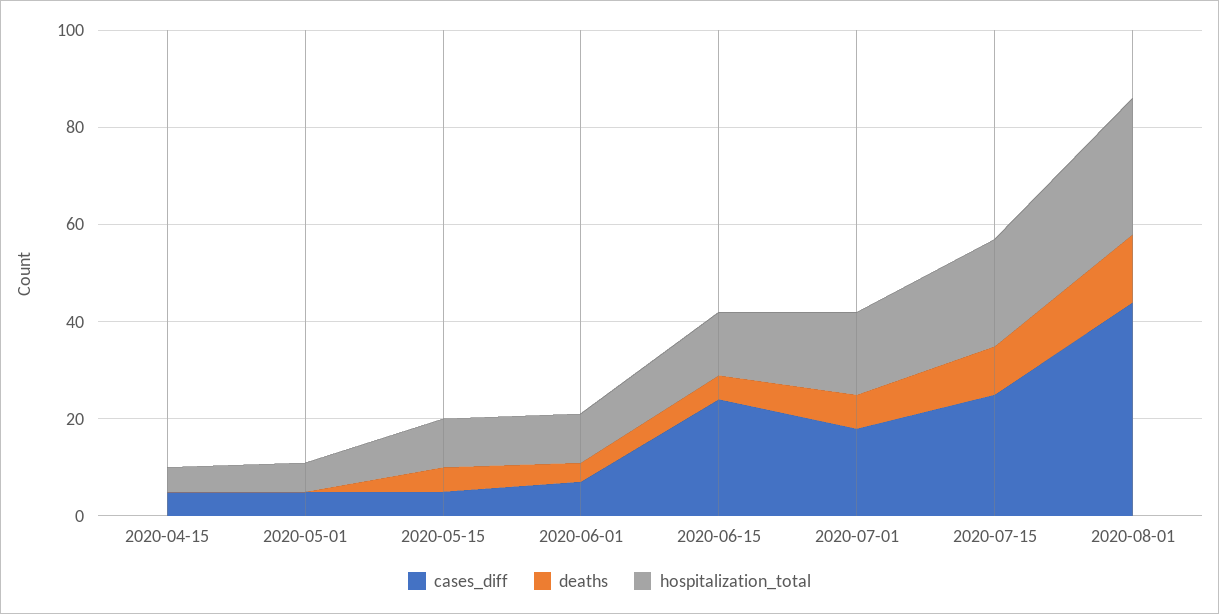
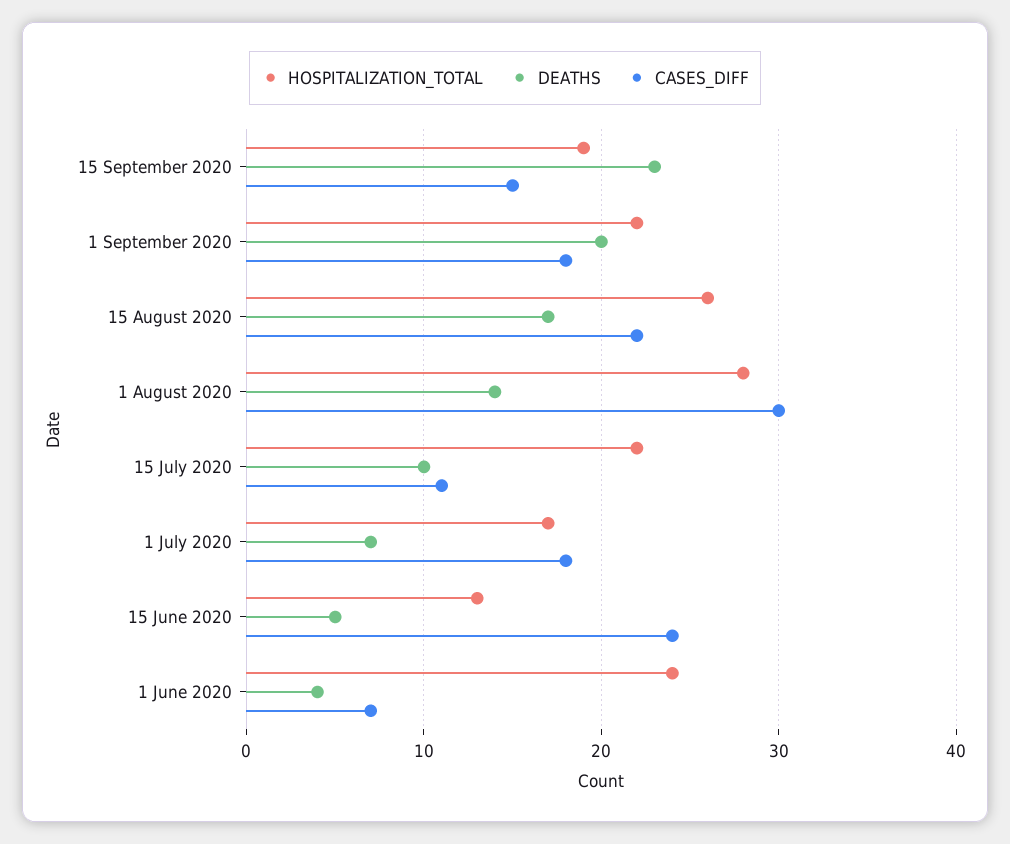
cases_diff, 2020-04-15: 5 -> none
deaths, 2020-04-15: 0 -> none
hospitalization_total, 2020-04-15: 5 -> none
cases_diff, 2020-05-01: 5 -> none
deaths, 2020-05-01: 0 -> none
hospitalization_total, 2020-05-01: 5 -> none
cases_diff, 2020-05-15: 5 -> none
deaths, 2020-05-15: 5 -> none
hospitalization_total, 2020-05-15: 10 -> none
hospitalization_total, 2020-06-01: 10 -> 24
cases_diff, 2020-07-15: 25 -> 11
cases_diff, 2020-08-01: 45 -> 30
hospitalization_total, 15 September 2020: none -> 19
deaths, 15 September 2020: none -> 23
cases_diff, 15 September 2020: none -> 15
hospitalization_total, 1 September 2020: none -> 22
deaths, 1 September 2020: none -> 20
cases_diff, 1 September 2020: none -> 18
hospitalization_total, 15 August 2020: none -> 26
deaths, 15 August 2020: none -> 17
cases_diff, 15 August 2020: none -> 22

